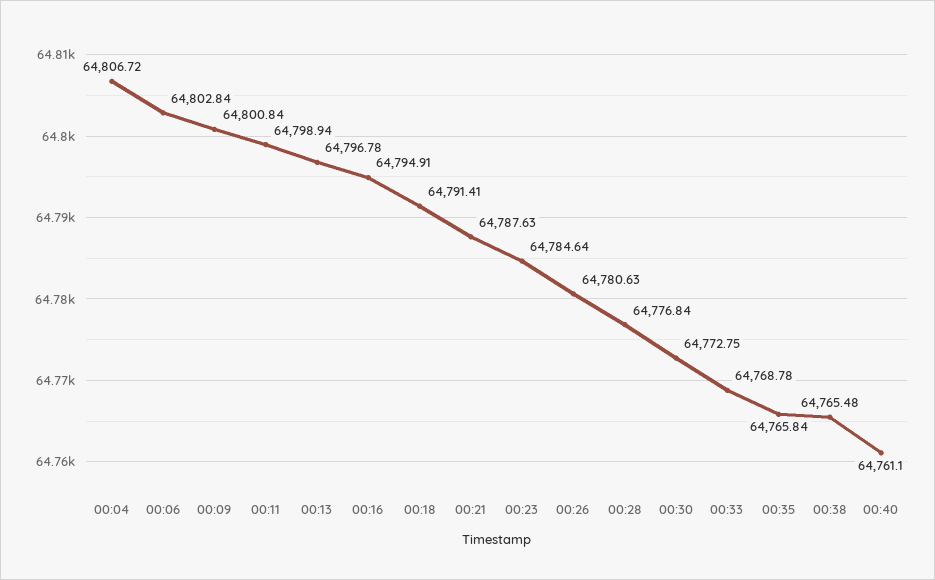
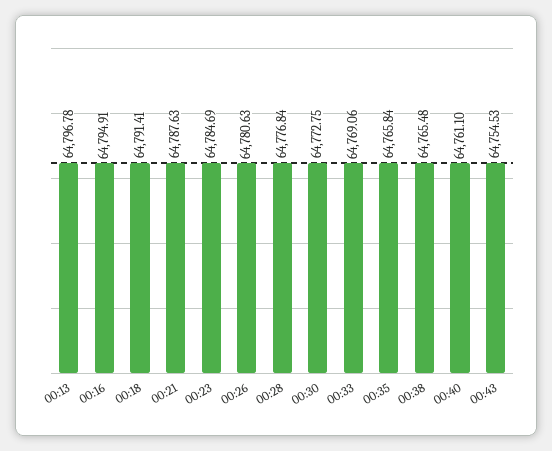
00:04: 64806.72 -> none
00:06: 64802.84 -> none
00:09: 64800.84 -> none
00:11: 64798.94 -> none
00:23: 64784.64 -> 64784.69
00:33: 64768.78 -> 64769.06
00:43: none -> 64754.53

